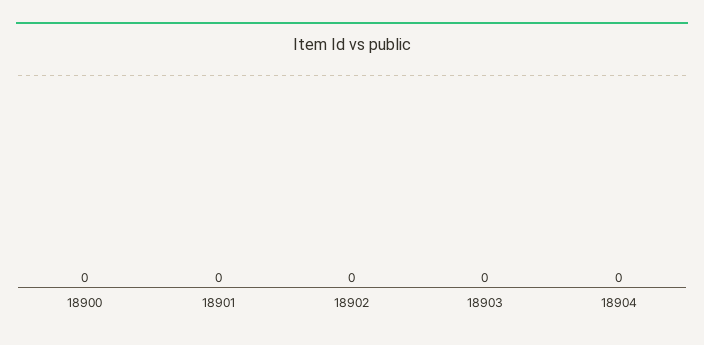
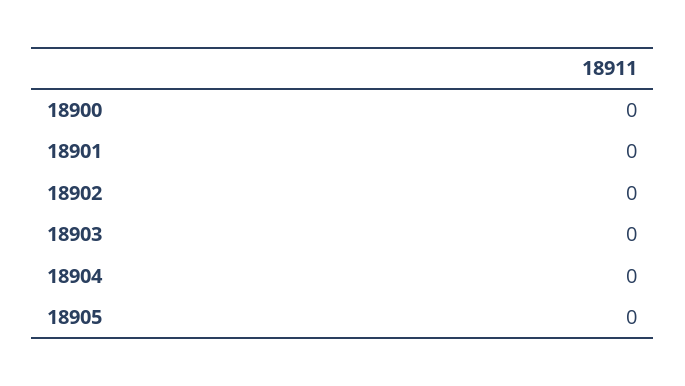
18905: none -> 0

